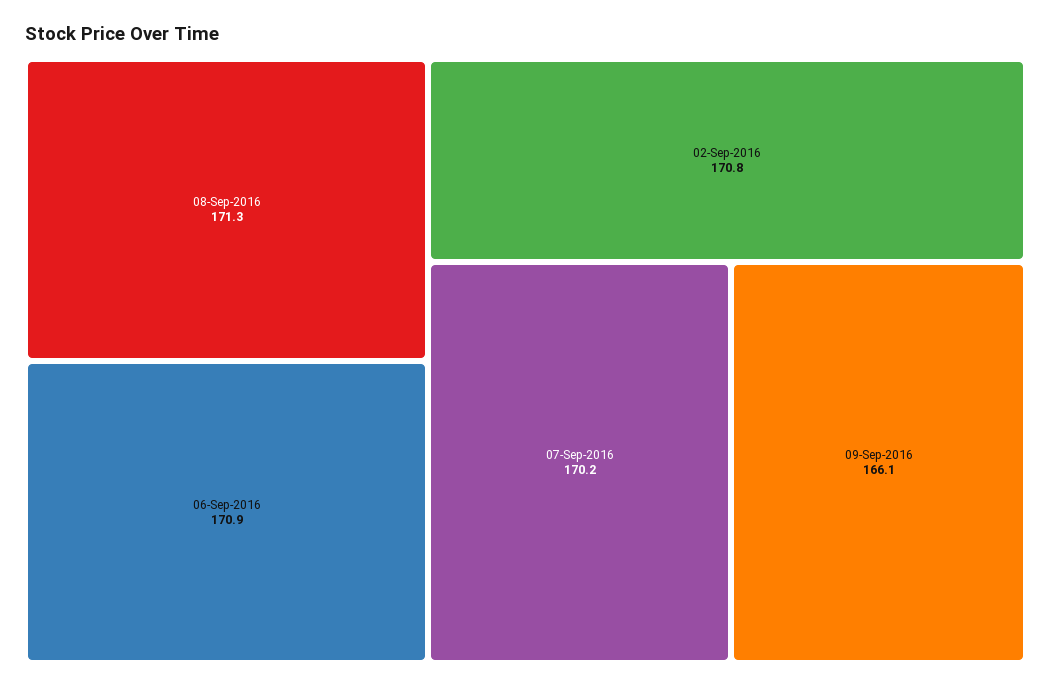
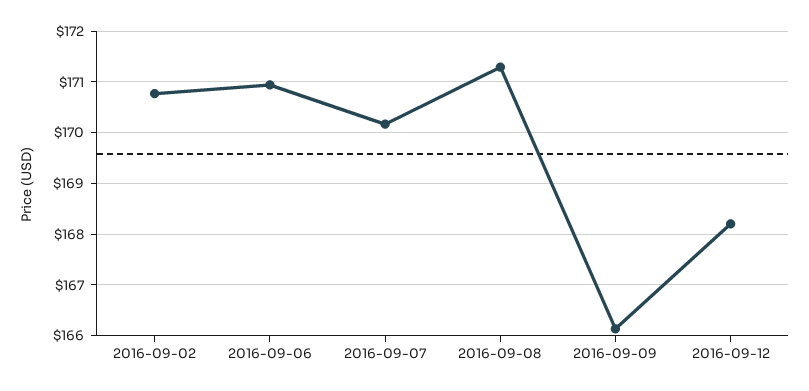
2016-09-12: none -> 168.2

